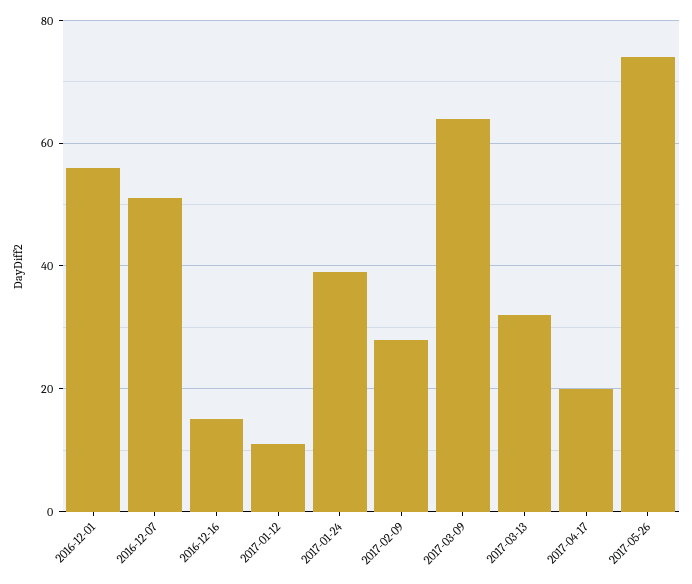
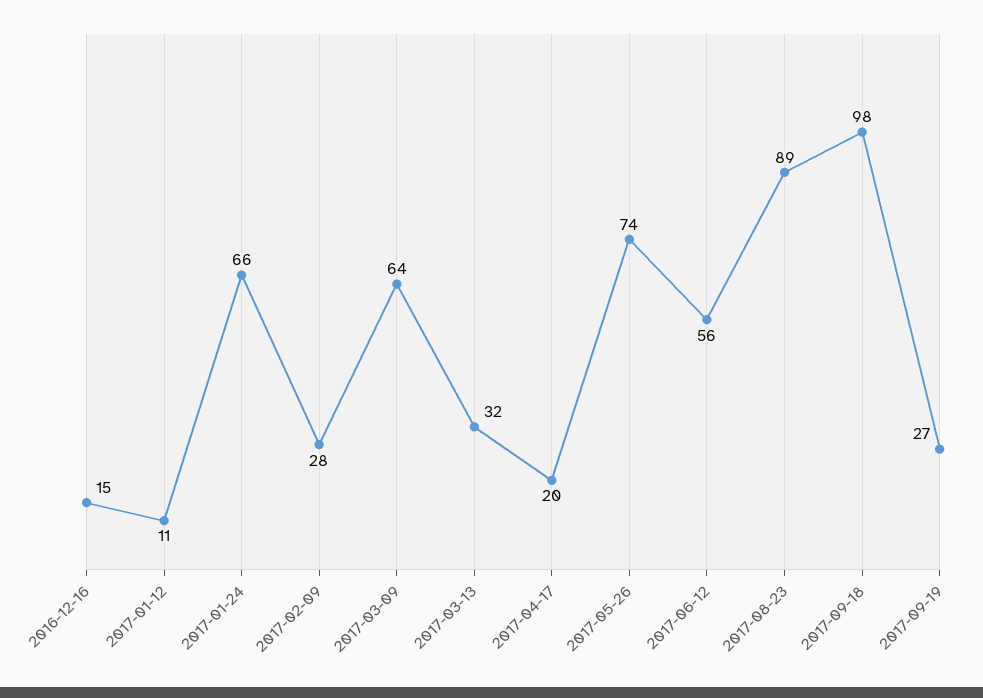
2016-12-01: 55 -> none
2016-12-07: 50 -> none
2017-01-24: 40 -> 66
2017-06-12: none -> 56
2017-08-23: none -> 89
2017-09-18: none -> 98
2017-09-19: none -> 27

